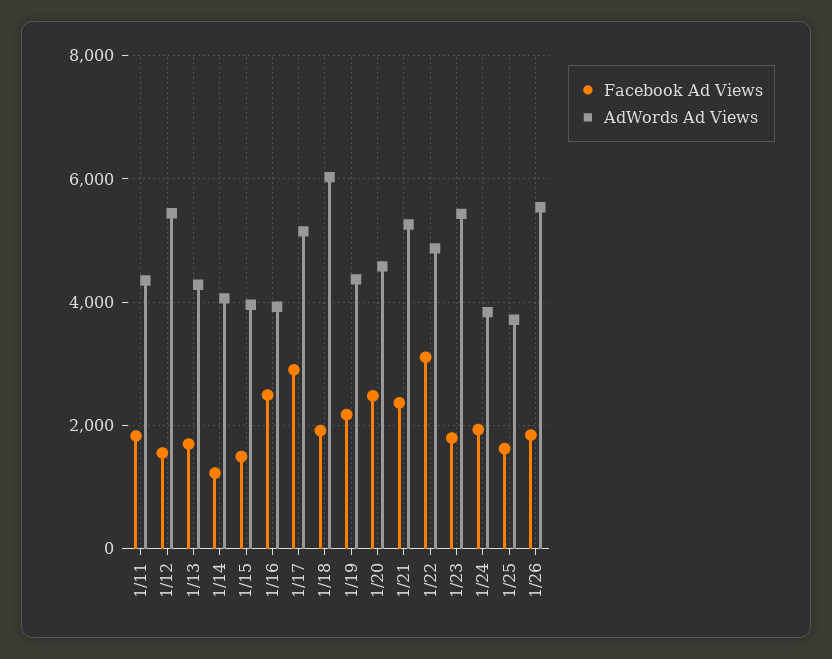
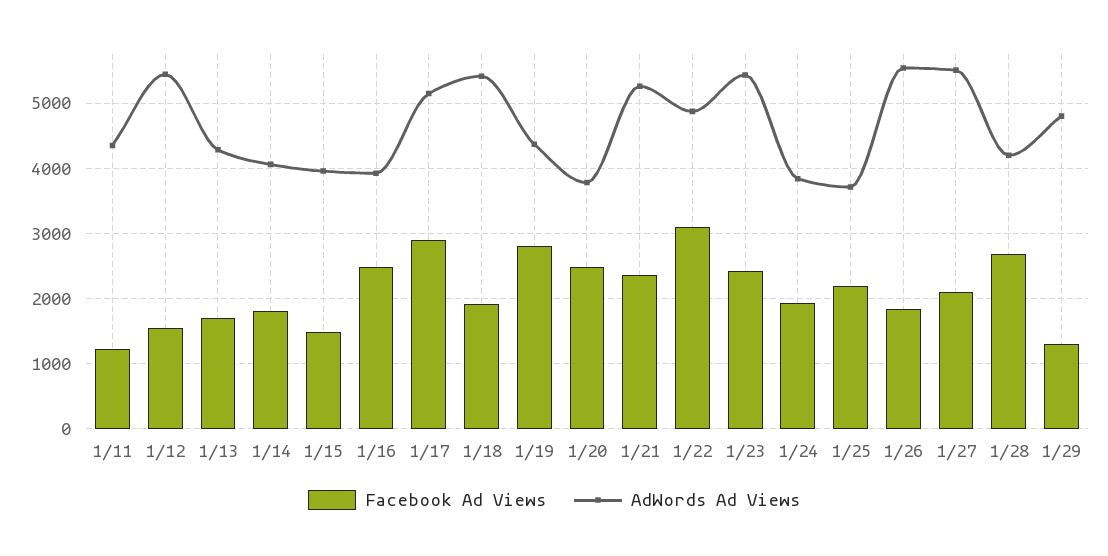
Facebook Ad Views, 1/11: 1800 -> 1200
Facebook Ad Views, 1/14: 1200 -> 1800
AdWords Ad Views, 1/18: 6000 -> 5400
Facebook Ad Views, 1/19: 2200 -> 2800
AdWords Ad Views, 1/20: 4600 -> 3800
Facebook Ad Views, 1/23: 1800 -> 2400
Facebook Ad Views, 1/25: 1600 -> 2200
Facebook Ad Views, 1/27: none -> 2100
AdWords Ad Views, 1/27: none -> 5500
Facebook Ad Views, 1/28: none -> 2700
AdWords Ad Views, 1/28: none -> 4200
Facebook Ad Views, 1/29: none -> 1300
AdWords Ad Views, 1/29: none -> 4800

